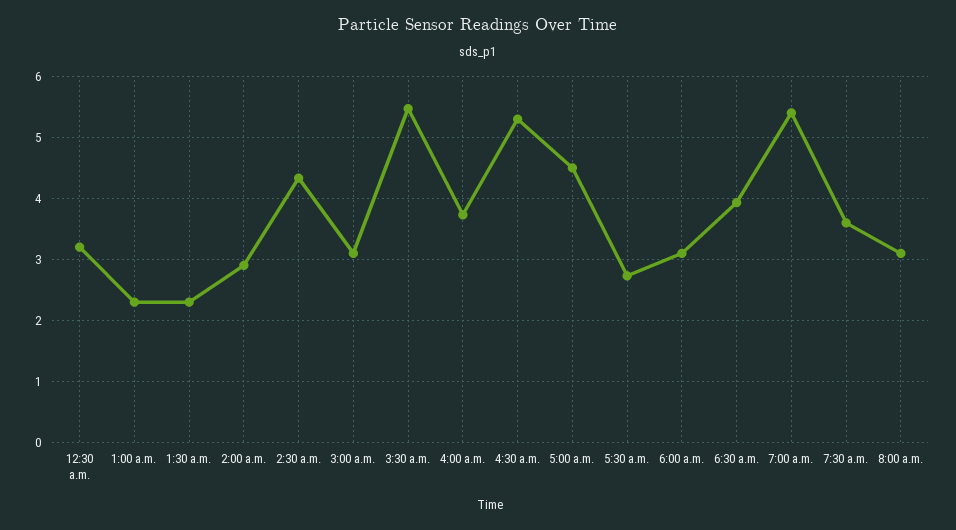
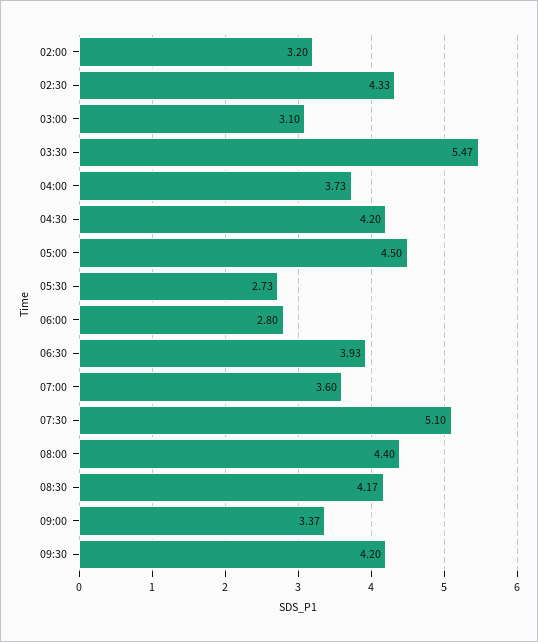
12:30 a.m.: 3.2 -> none
1:00 a.m.: 2.3 -> none
1:30 a.m.: 2.3 -> none
2:00 a.m.: 2.9 -> 3.2
4:30 a.m.: 5.3 -> 4.2
6:00 a.m.: 3.1 -> 2.8
7:00 a.m.: 5.4 -> 3.6
7:30 a.m.: 3.6 -> 5.1
8:00 a.m.: 3.1 -> 4.4
08:30: none -> 4.17
09:00: none -> 3.37
09:30: none -> 4.2

